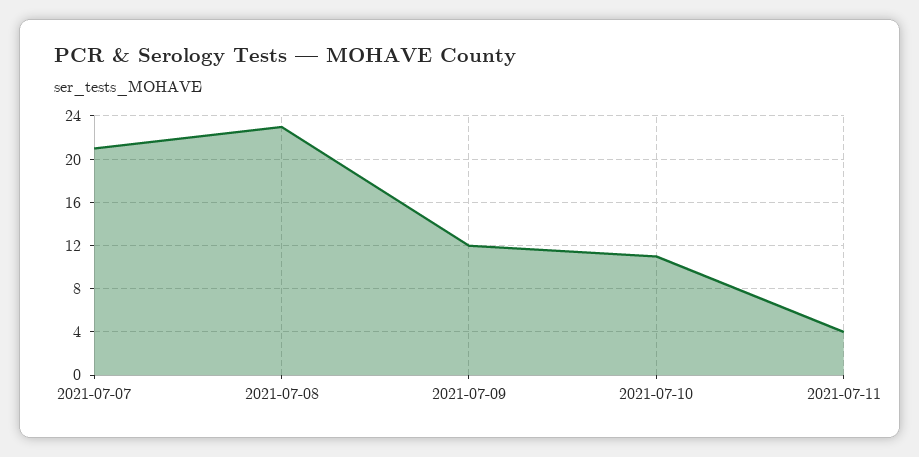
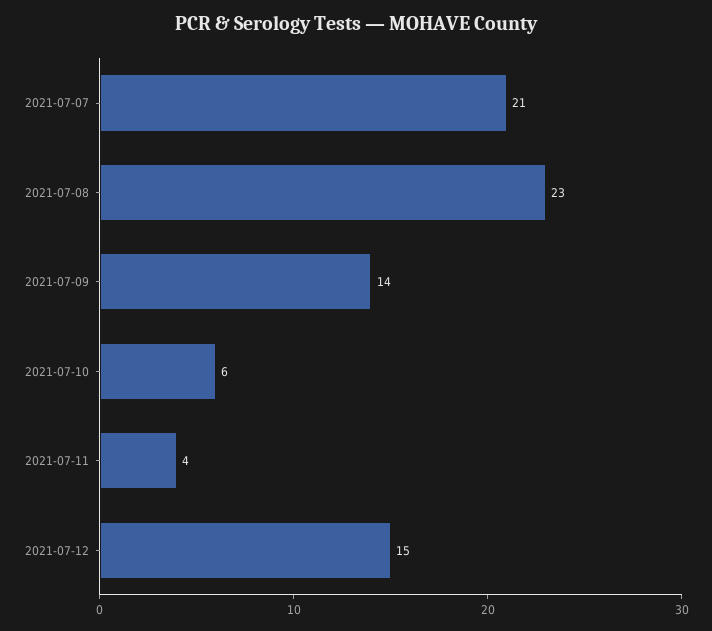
2021-07-09: 12 -> 14
2021-07-10: 11 -> 6
2021-07-12: none -> 15

